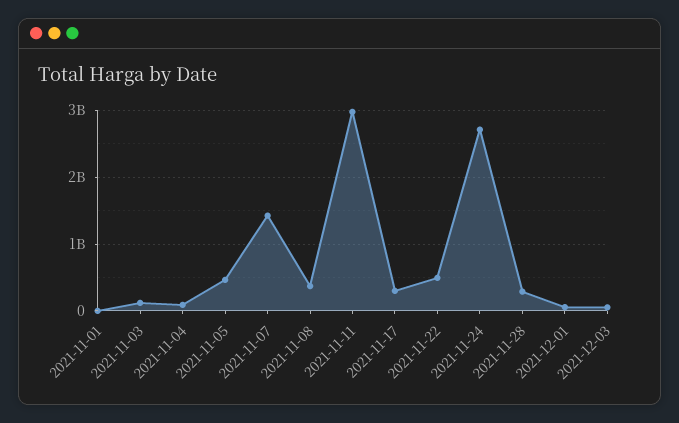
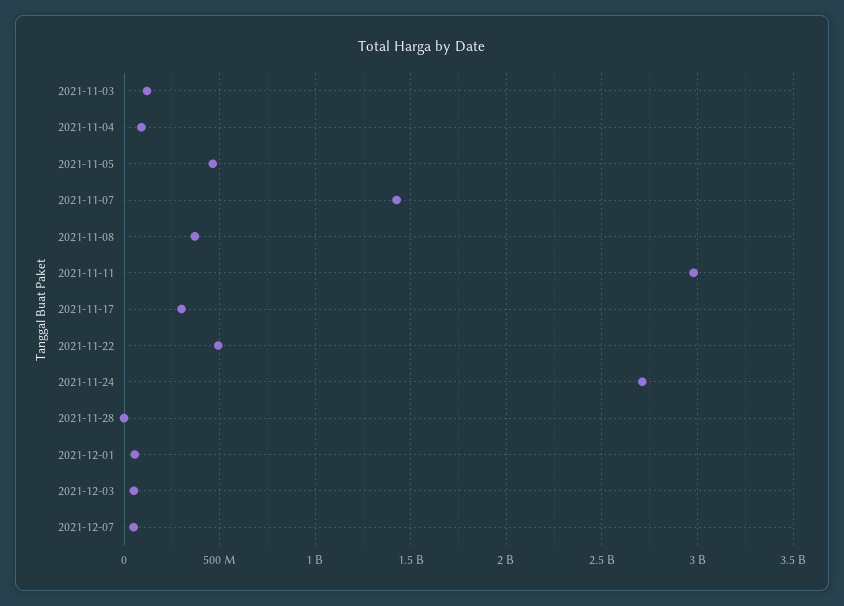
2021-11-01: 0 -> none
2021-11-28: 300000000 -> 0
2021-12-07: none -> 50000000

